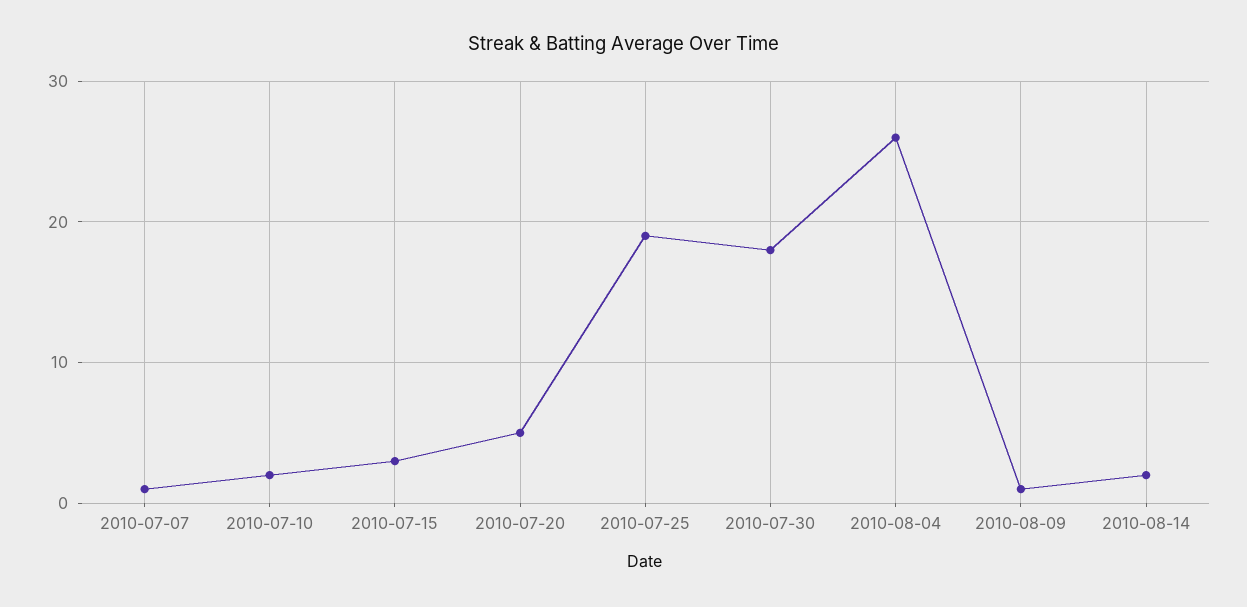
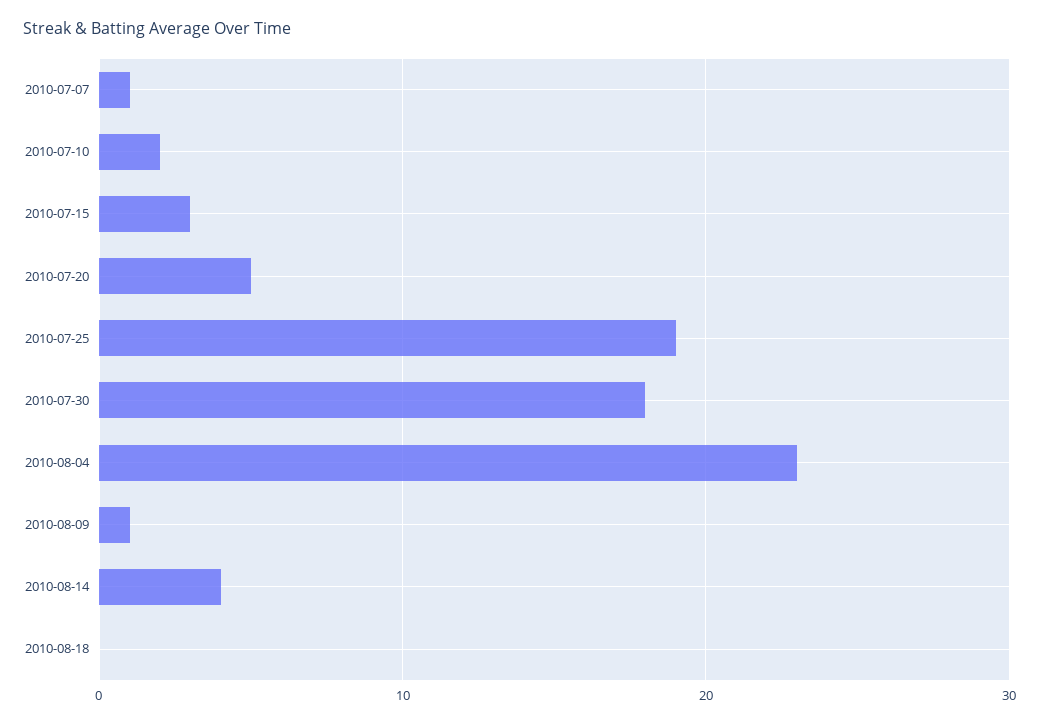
2010-08-04: 26 -> 23
2010-08-14: 2 -> 4
2010-08-18: none -> 0

